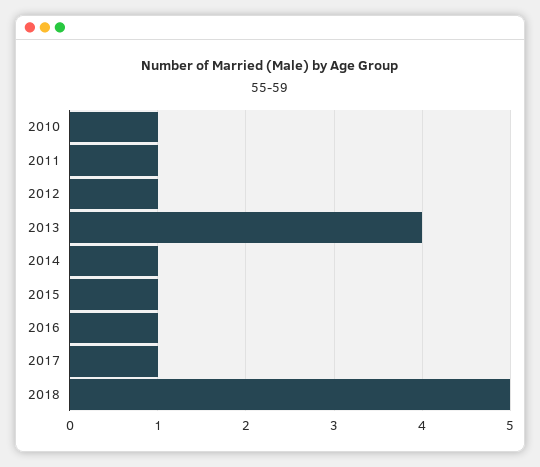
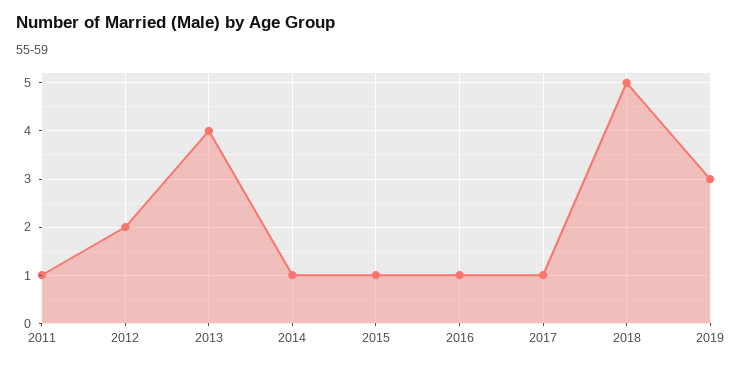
2010: 1 -> none
2012: 1 -> 2
2019: none -> 3

